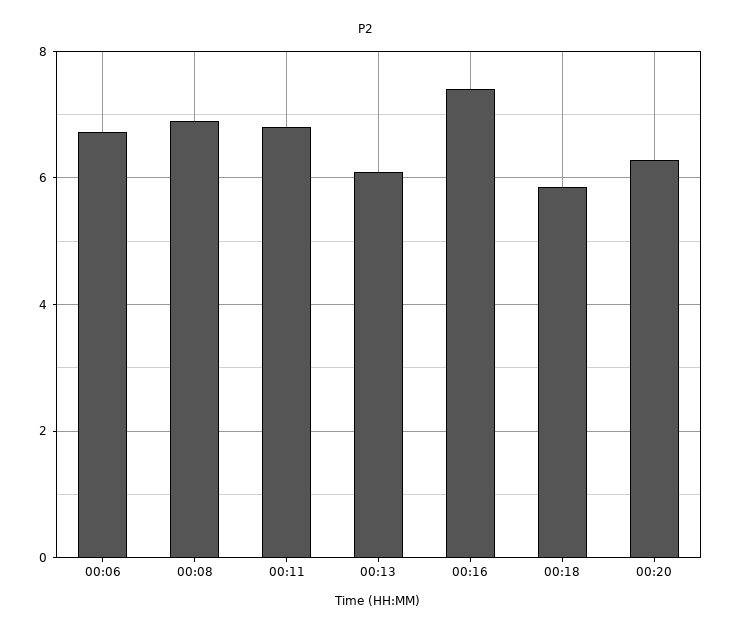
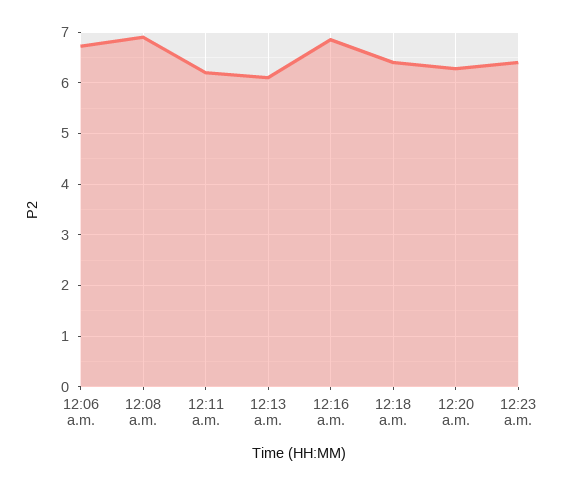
00:11: 6.8 -> 6.2
00:16: 7.4 -> 6.8
00:18: 5.8 -> 6.4
12:23 a.m.: none -> 6.4

